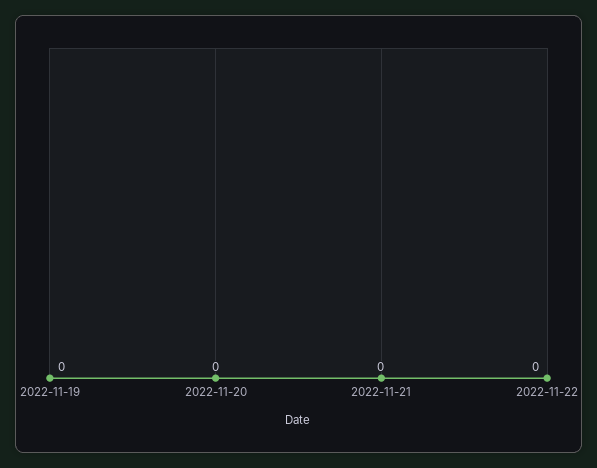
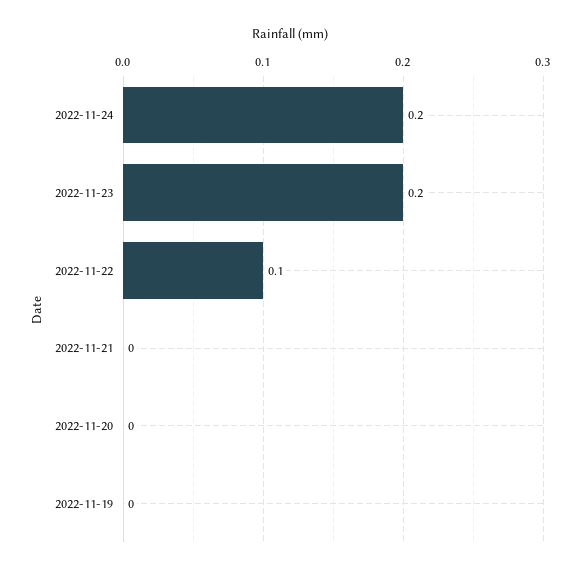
2022-11-22: 0 -> 0.1
2022-11-24: none -> 0.2
2022-11-23: none -> 0.2

